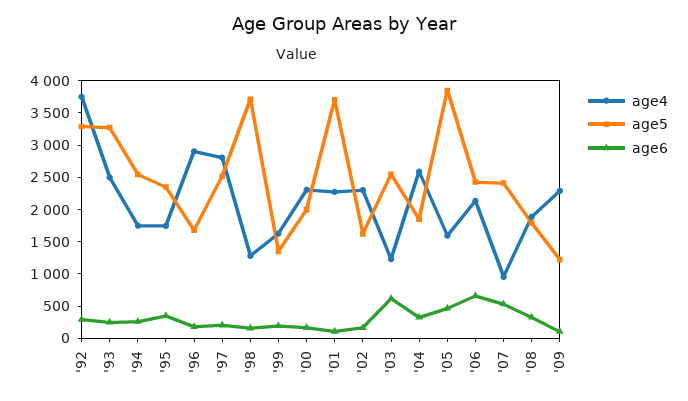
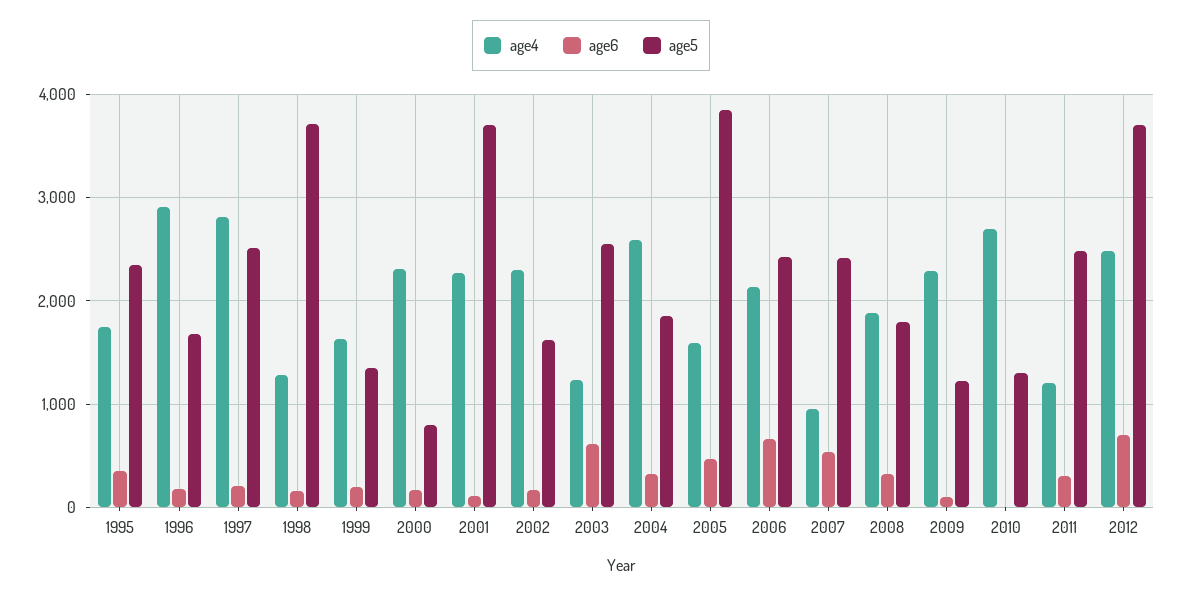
age4, '92: 3750 -> none
age5, '92: 3250 -> none
age6, '92: 250 -> none
age4, '93: 2500 -> none
age5, '93: 3250 -> none
age6, '93: 250 -> none
age4, '94: 1750 -> none
age5, '94: 2500 -> none
age6, '94: 250 -> none
age5, '00: 2000 -> 800
age4, 2010: none -> 2700
age6, 2010: none -> 0
age5, 2010: none -> 1300
age4, 2011: none -> 1200
age6, 2011: none -> 300
age5, 2011: none -> 2500
age4, 2012: none -> 2500
age6, 2012: none -> 700
age5, 2012: none -> 3700

